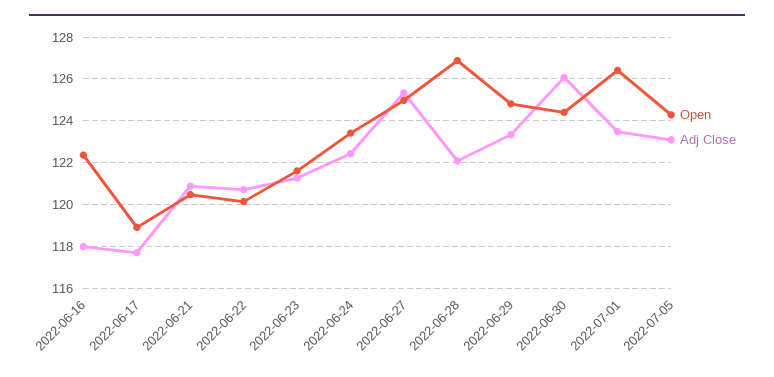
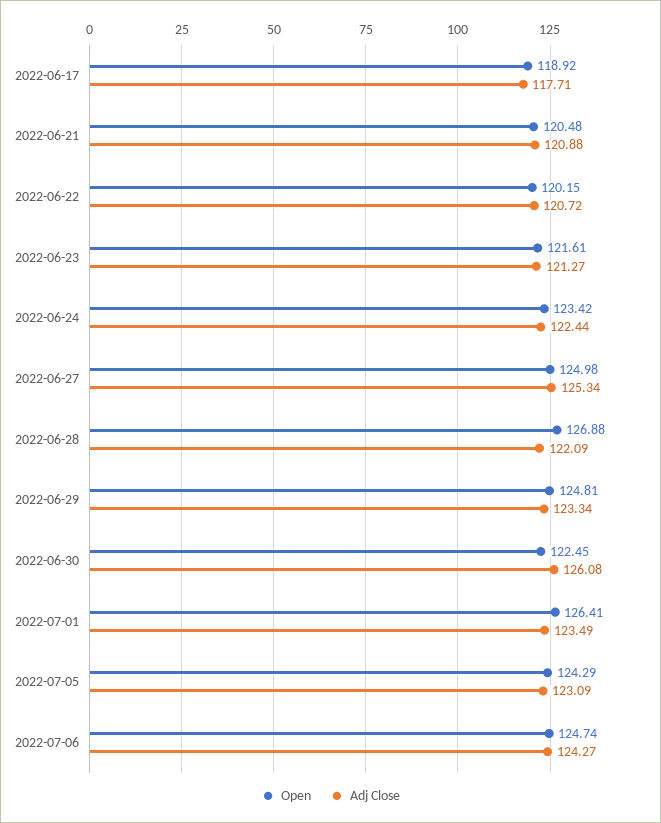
Open, 2022-06-16: 122.5 -> none
Adj Close, 2022-06-16: 118 -> none
Open, 2022-06-30: 124.5 -> 122.45
Open, 2022-07-06: none -> 124.74
Adj Close, 2022-07-06: none -> 124.27

